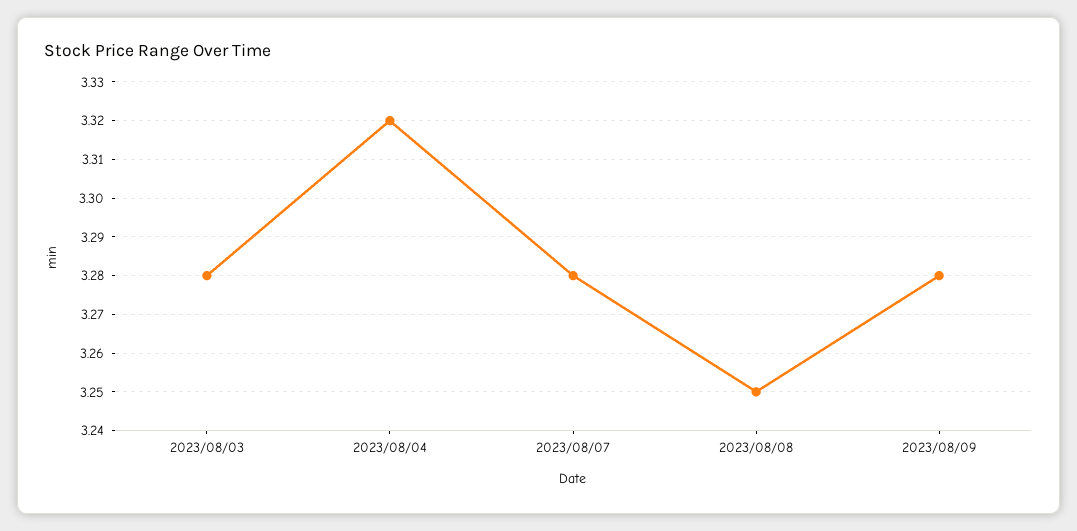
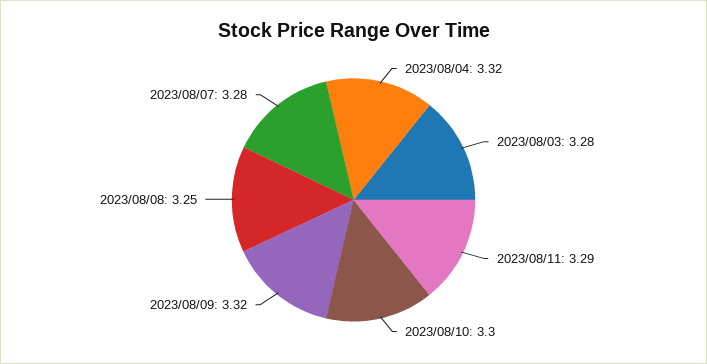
2023/08/09: 3.28 -> 3.32
2023/08/11: none -> 3.29
2023/08/10: none -> 3.3

